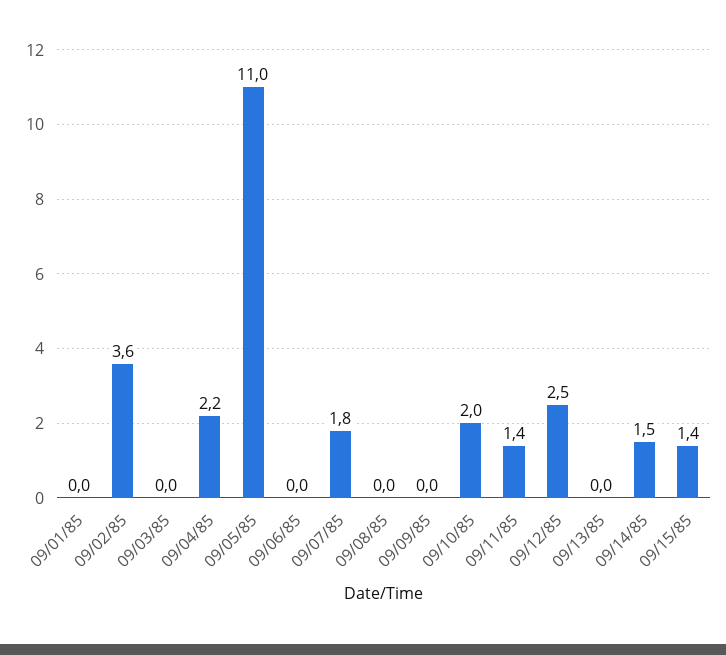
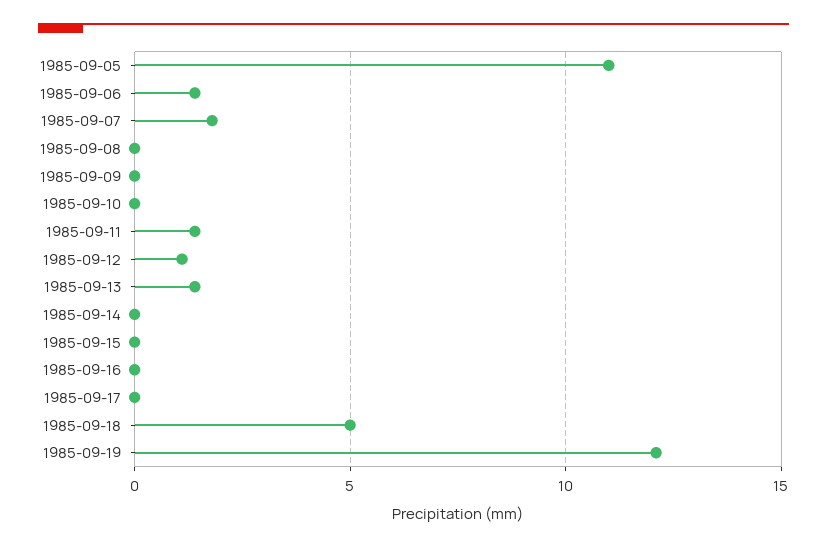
09/01/85: 0 -> none
09/02/85: 3.6 -> none
09/03/85: 0 -> none
09/04/85: 2.2 -> none
09/06/85: 0 -> 1.5
09/10/85: 2 -> 0
09/12/85: 2.5 -> 1
09/13/85: 0 -> 1.5
09/14/85: 1.5 -> 0
09/15/85: 1.4 -> 0
1985-09-16: none -> 0
1985-09-17: none -> 0
1985-09-18: none -> 5
1985-09-19: none -> 12

